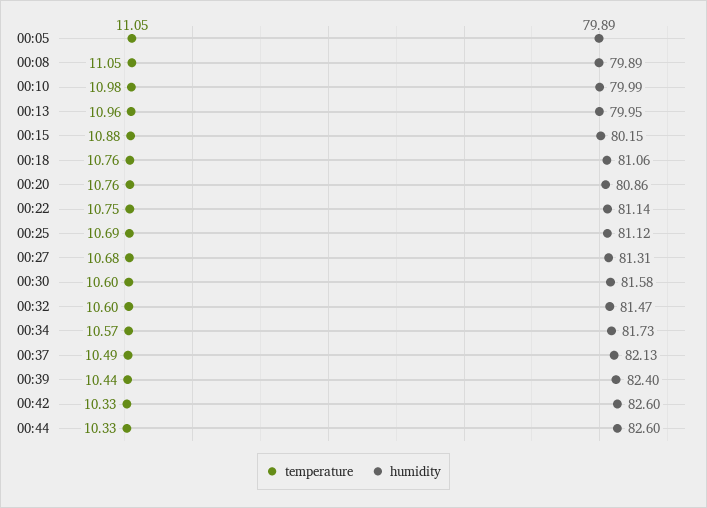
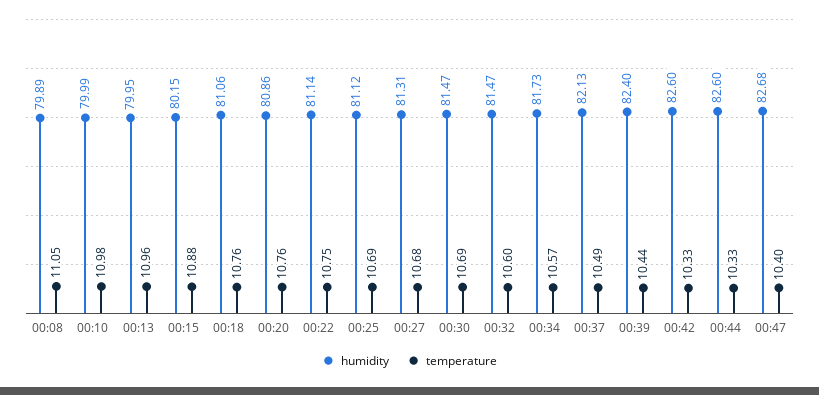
temperature, 00:05: 11.05 -> none
humidity, 00:05: 79.89 -> none
temperature, 00:30: 10.6 -> 10.69
humidity, 00:30: 81.58 -> 81.47
humidity, 00:47: none -> 82.68
temperature, 00:47: none -> 10.4

